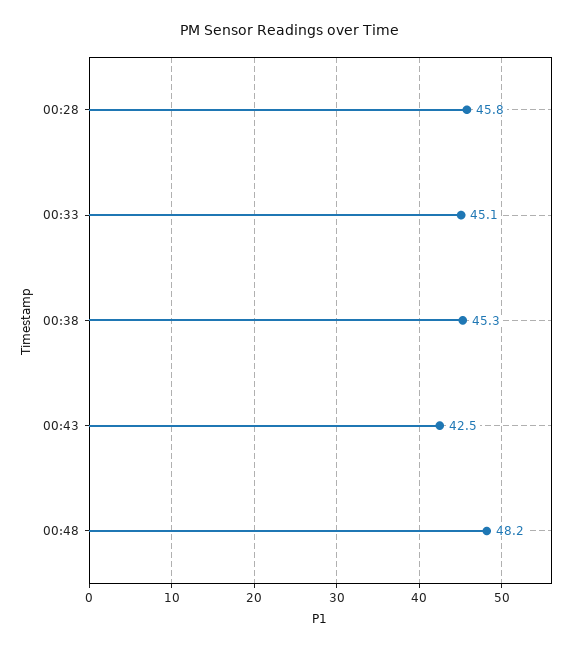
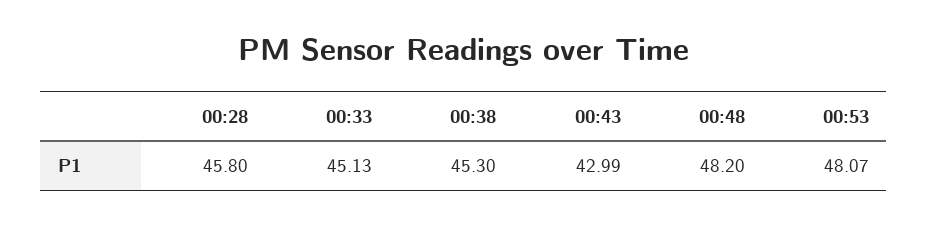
00:43: 42.5 -> 42.99
00:53: none -> 48.07

